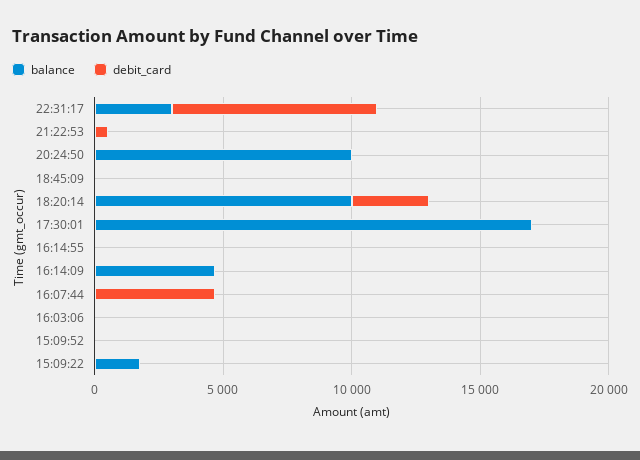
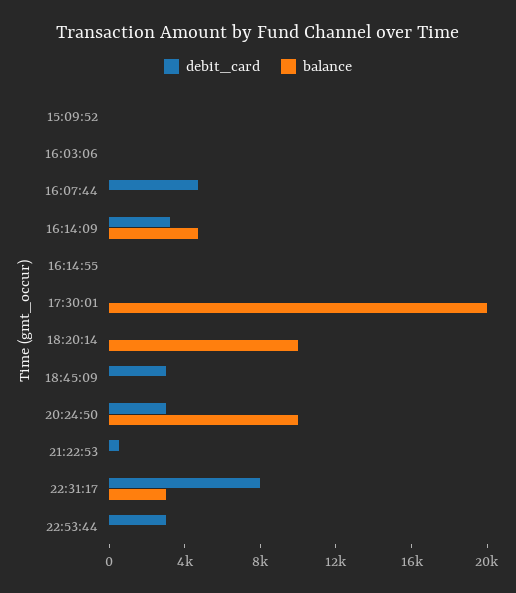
debit_card, 20:24:50: 0 -> 3000
debit_card, 18:45:09: 0 -> 3000
debit_card, 18:20:14: 3000 -> 0
balance, 17:30:01: 17000 -> 20000
debit_card, 16:14:09: 0 -> 3000
balance, 15:09:22: 2000 -> none
debit_card, 15:09:22: 0 -> none
debit_card, 22:53:44: none -> 3000
balance, 22:53:44: none -> 0

